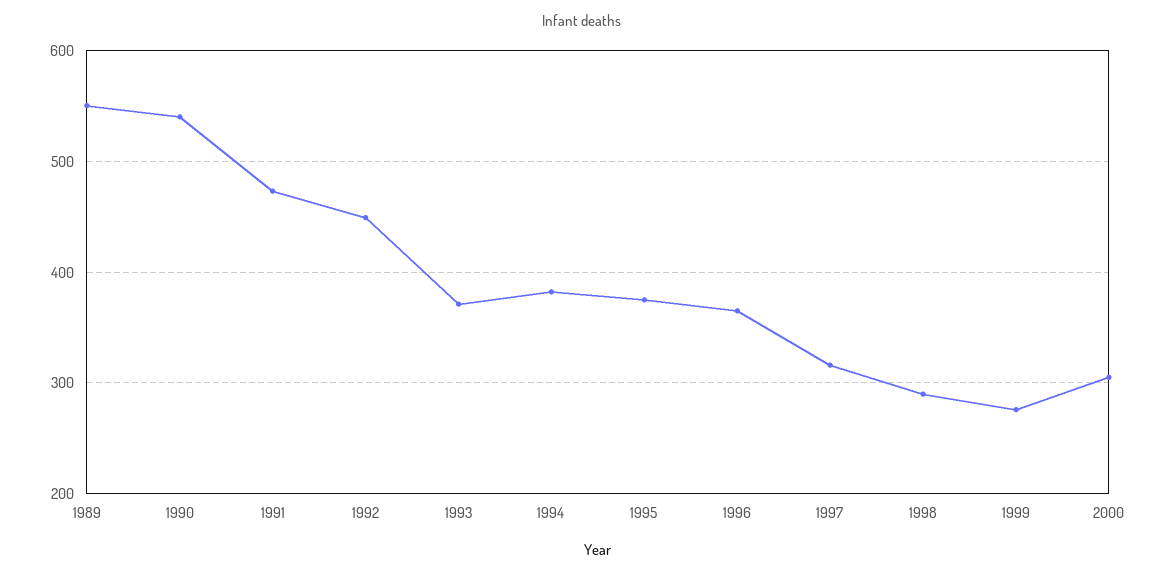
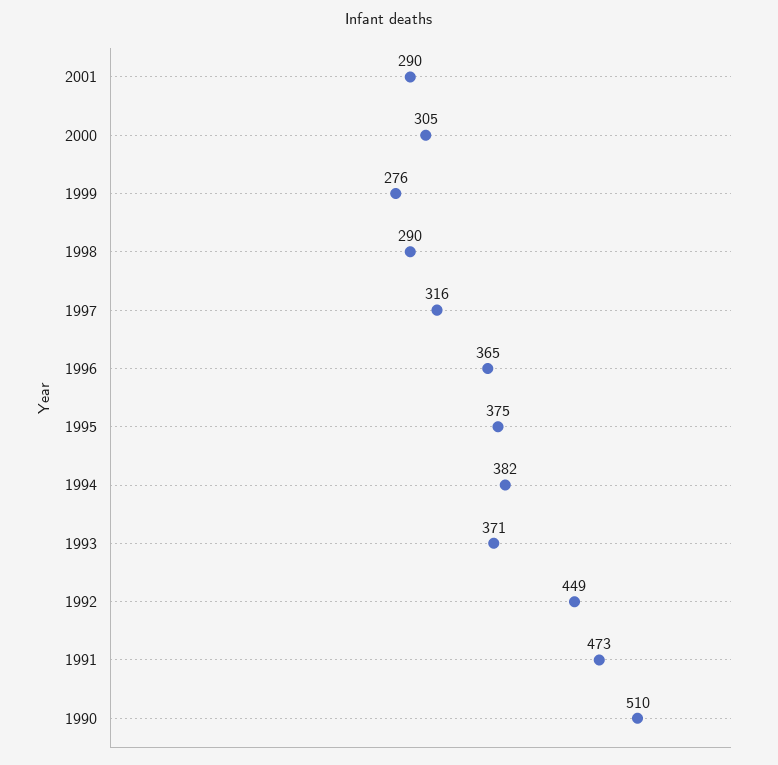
1989: 550 -> none
1990: 540 -> 510
2001: none -> 290

